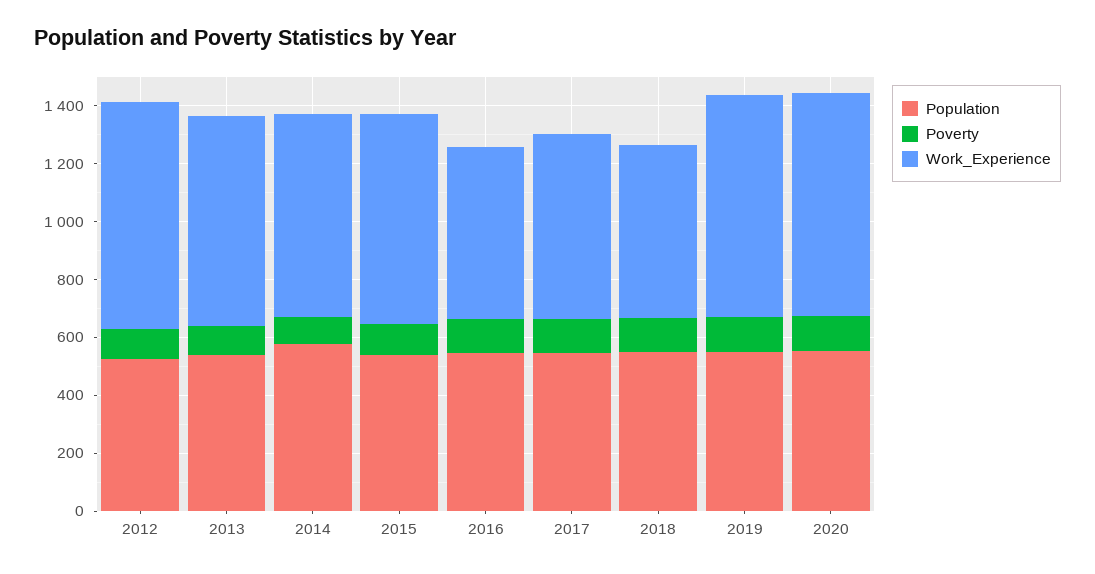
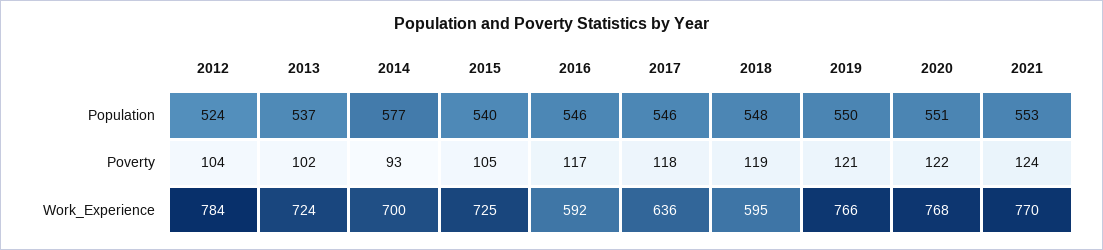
Population, 2021: none -> 553
Poverty, 2021: none -> 124
Work_Experience, 2021: none -> 770

